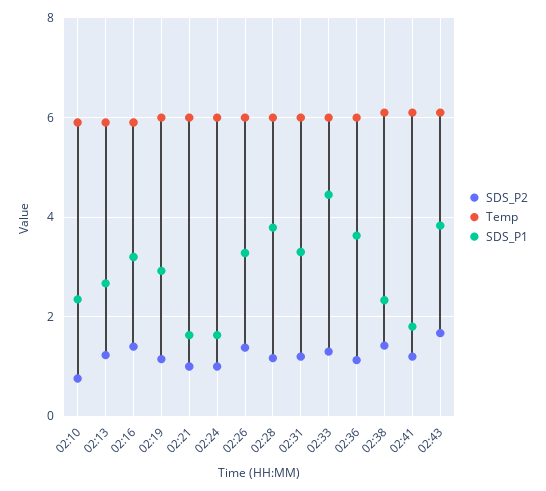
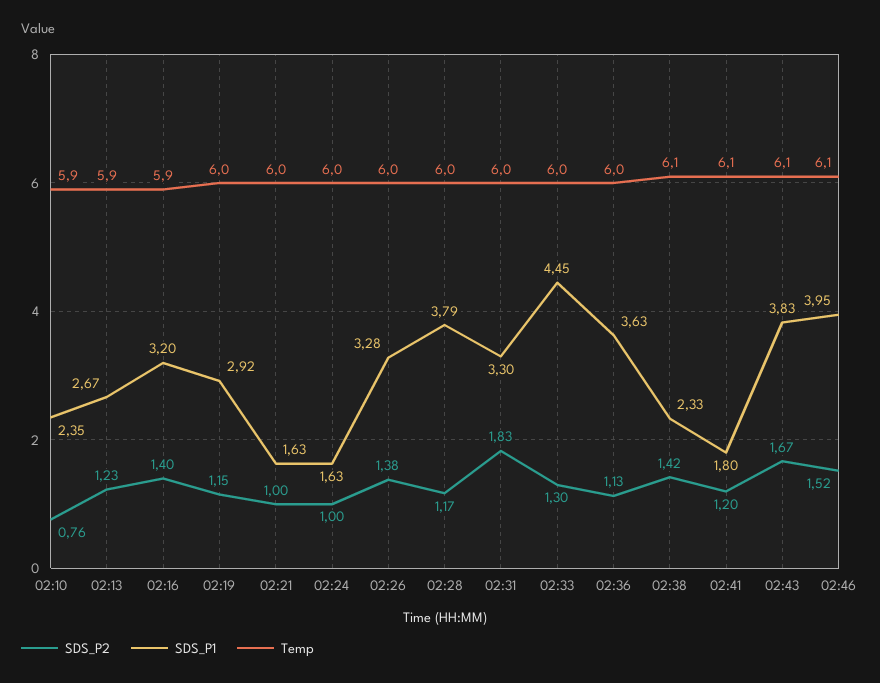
SDS_P2, 02:31: 1.2 -> 1.83
SDS_P2, 02:46: none -> 1.52
SDS_P1, 02:46: none -> 3.95
Temp, 02:46: none -> 6.1

